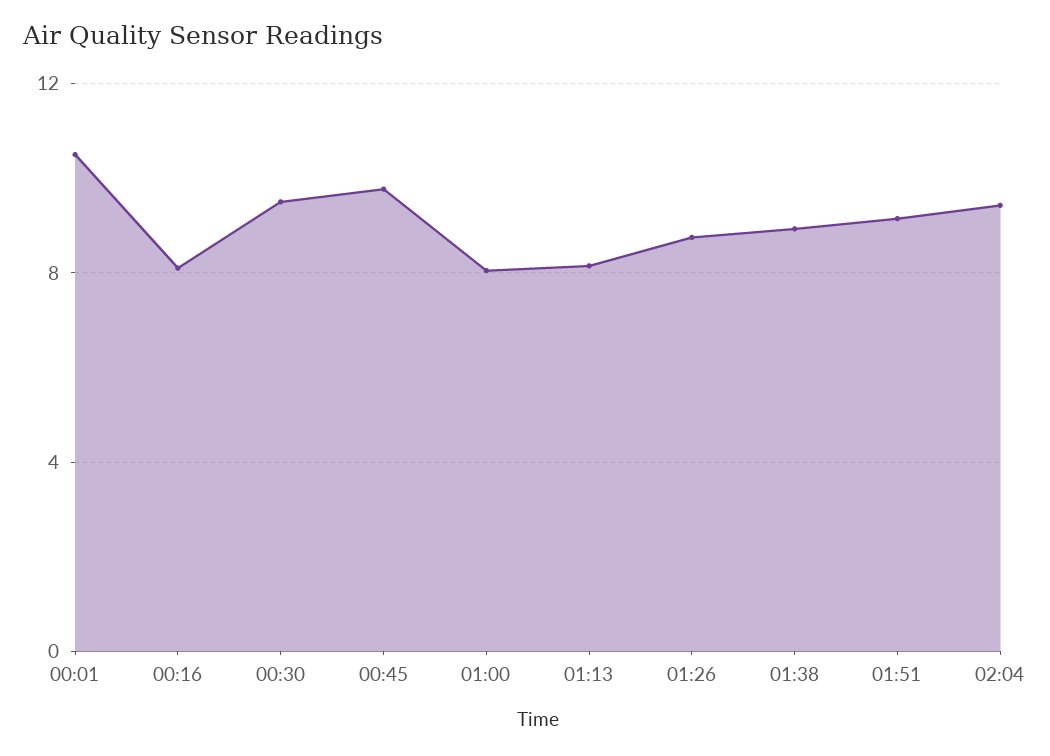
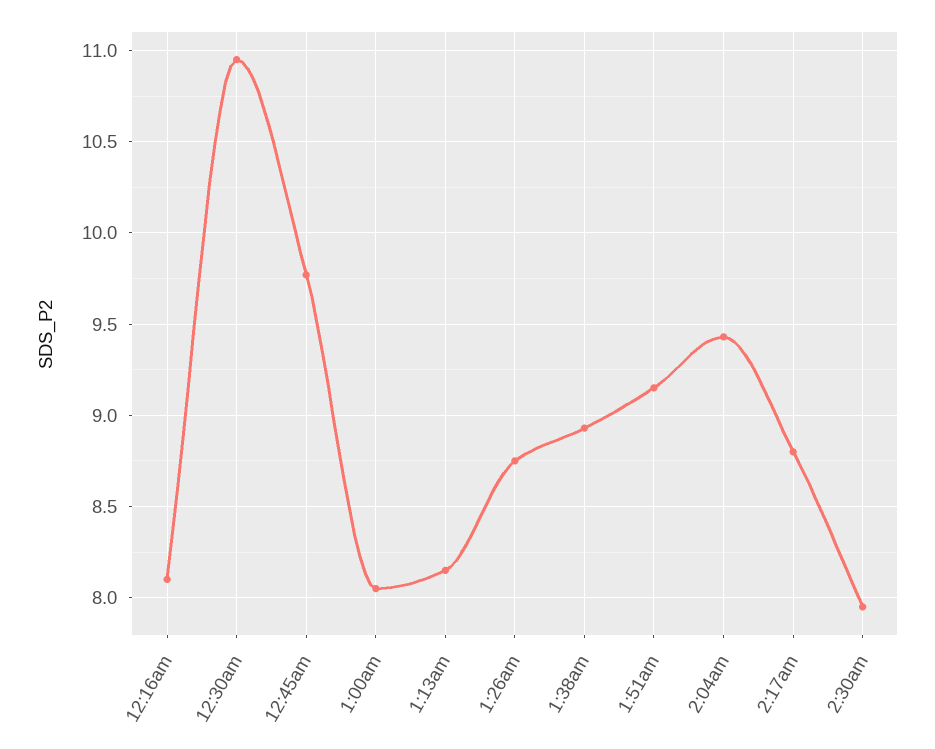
00:01: 10.5 -> none
00:30: 9.5 -> 10.95
2:17am: none -> 8.8
2:30am: none -> 7.95

